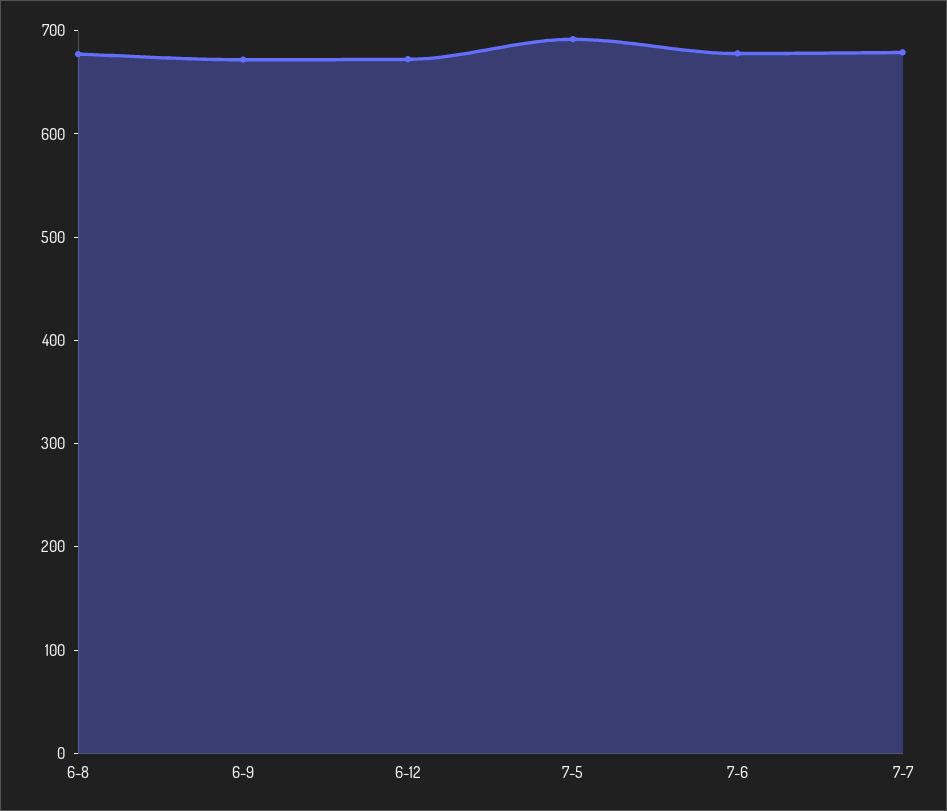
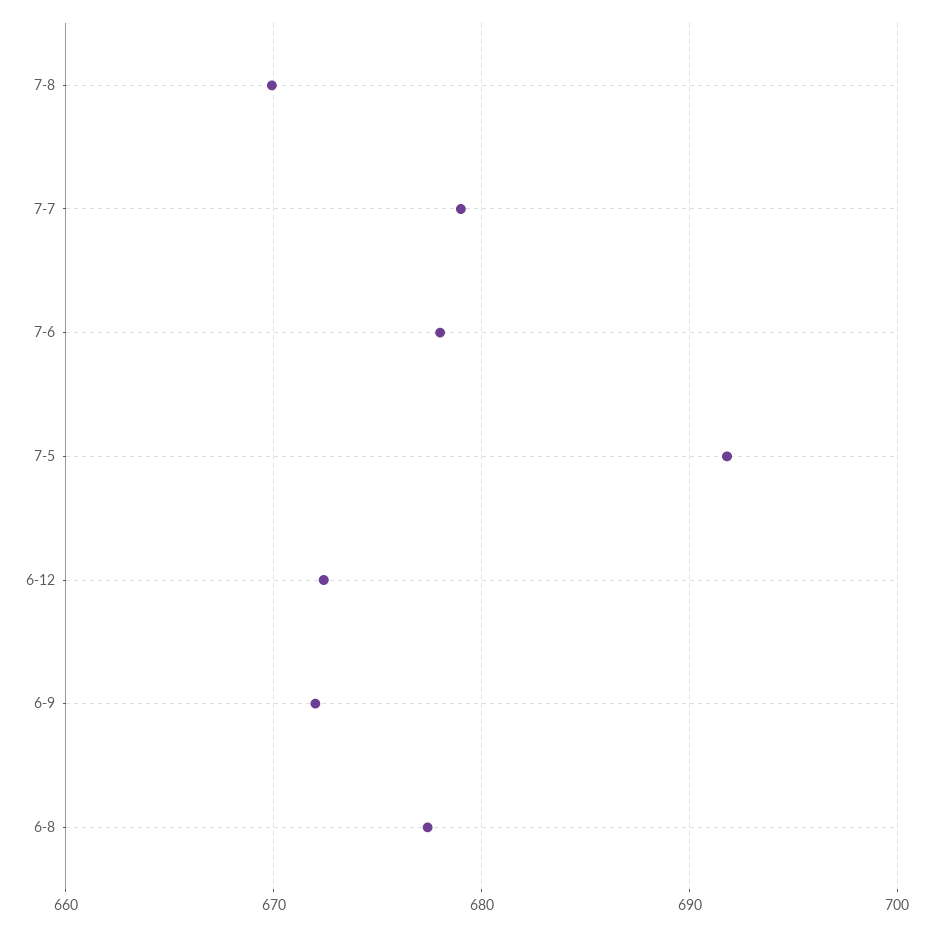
7-8: none -> 670

